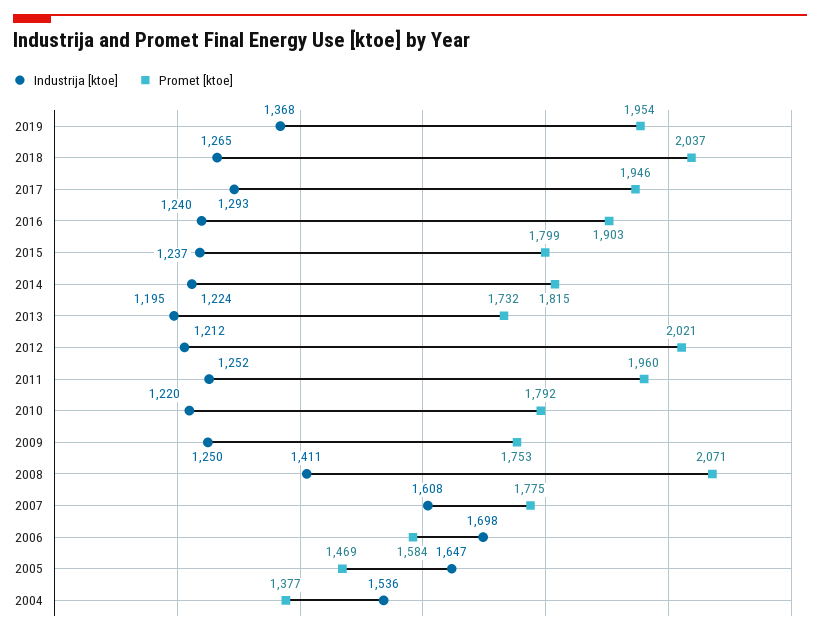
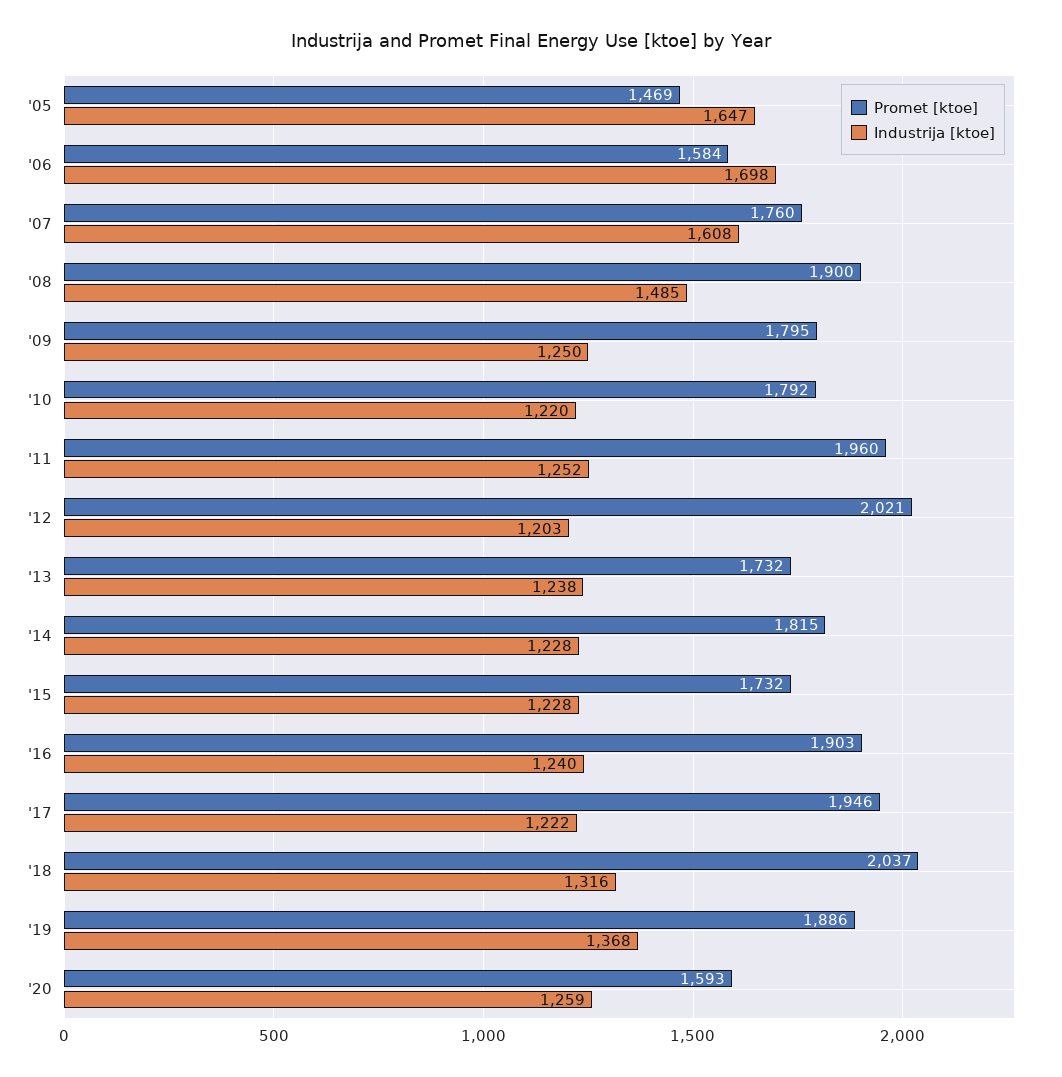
Promet [ktoe], 2019: 1954 -> 1886
Industrija [ktoe], 2018: 1265 -> 1316
Industrija [ktoe], 2017: 1293 -> 1222
Industrija [ktoe], 2015: 1237 -> 1228
Promet [ktoe], 2015: 1799 -> 1732
Industrija [ktoe], 2014: 1224 -> 1228
Industrija [ktoe], 2013: 1195 -> 1238
Industrija [ktoe], 2012: 1212 -> 1203
Promet [ktoe], 2009: 1753 -> 1795
Industrija [ktoe], 2008: 1411 -> 1485
Promet [ktoe], 2008: 2071 -> 1900
Promet [ktoe], 2007: 1775 -> 1760
Industrija [ktoe], 2004: 1536 -> none
Promet [ktoe], 2004: 1377 -> none
Promet [ktoe], '20: none -> 1593
Industrija [ktoe], '20: none -> 1259

